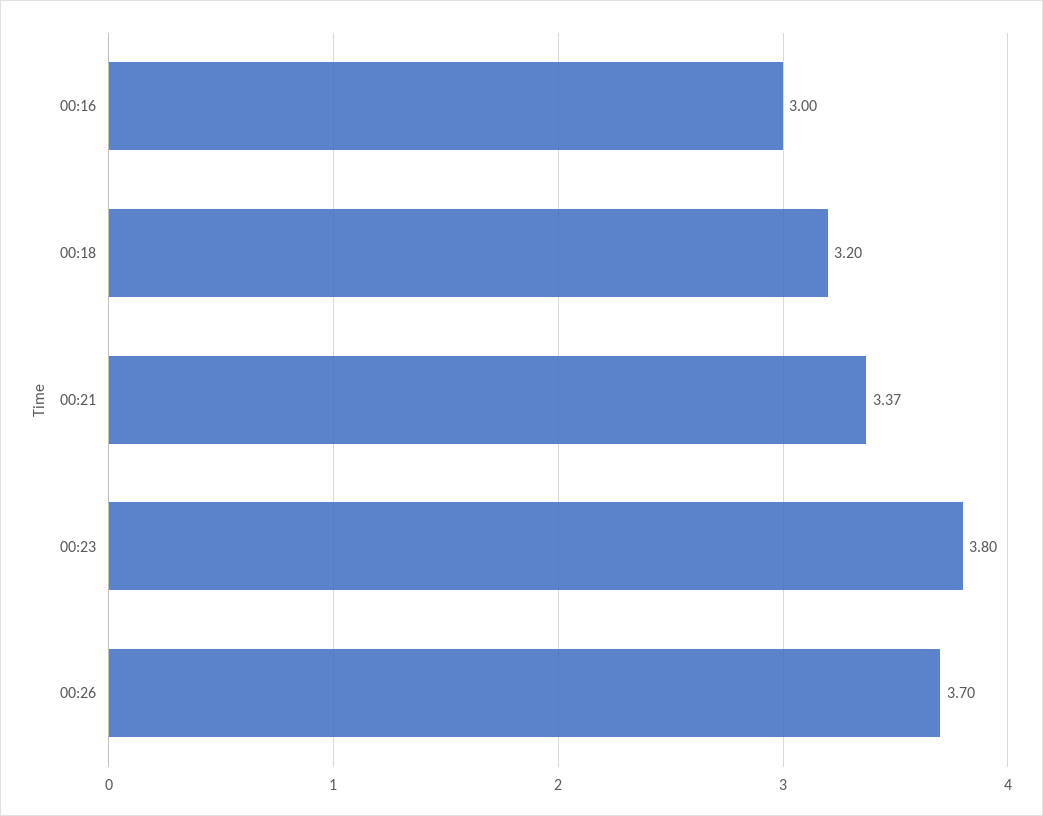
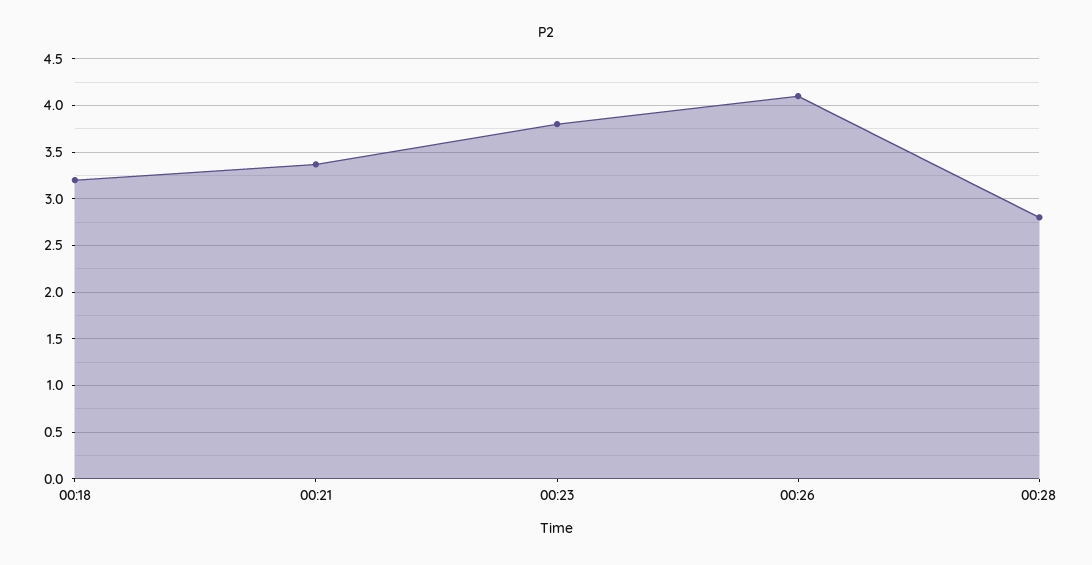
00:16: 3 -> none
00:26: 3.7 -> 4.1
00:28: none -> 2.8

